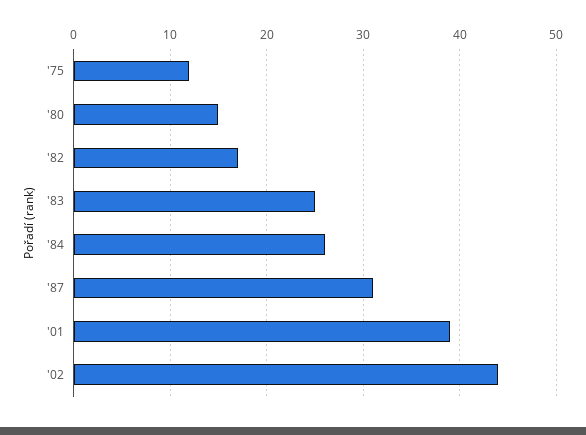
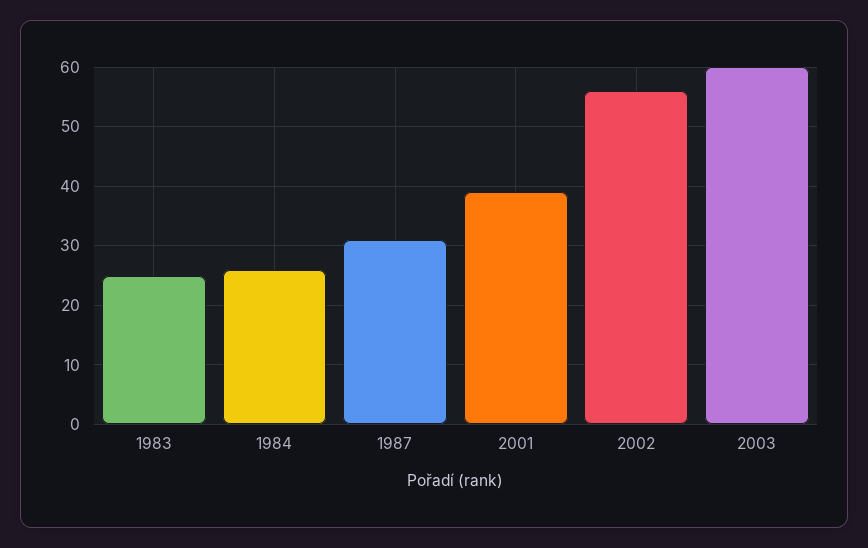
'75: 12 -> none
'80: 15 -> none
'82: 17 -> none
'02: 44 -> 55
2003: none -> 60

